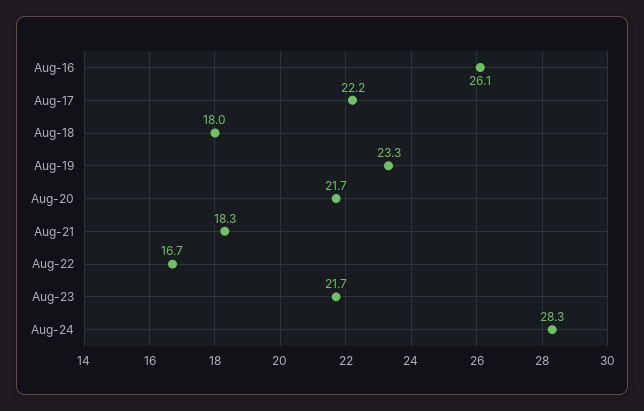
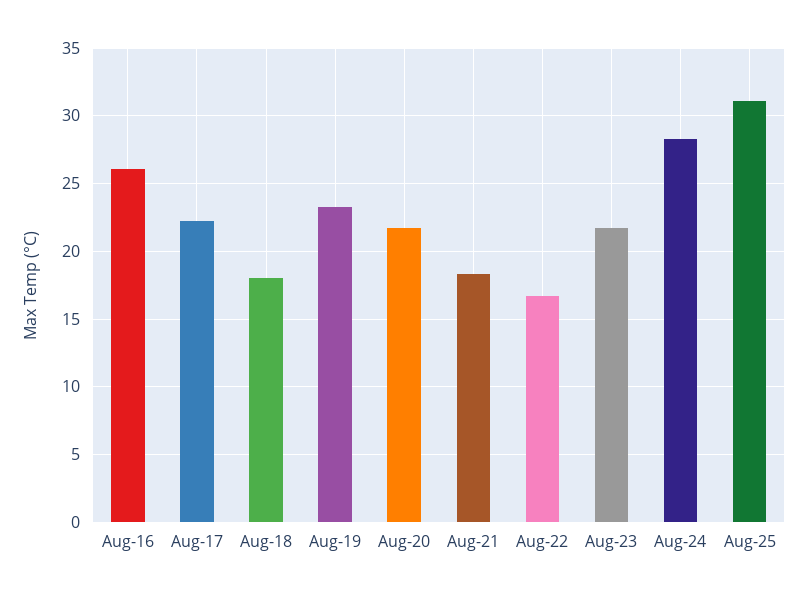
Aug-25: none -> 31

